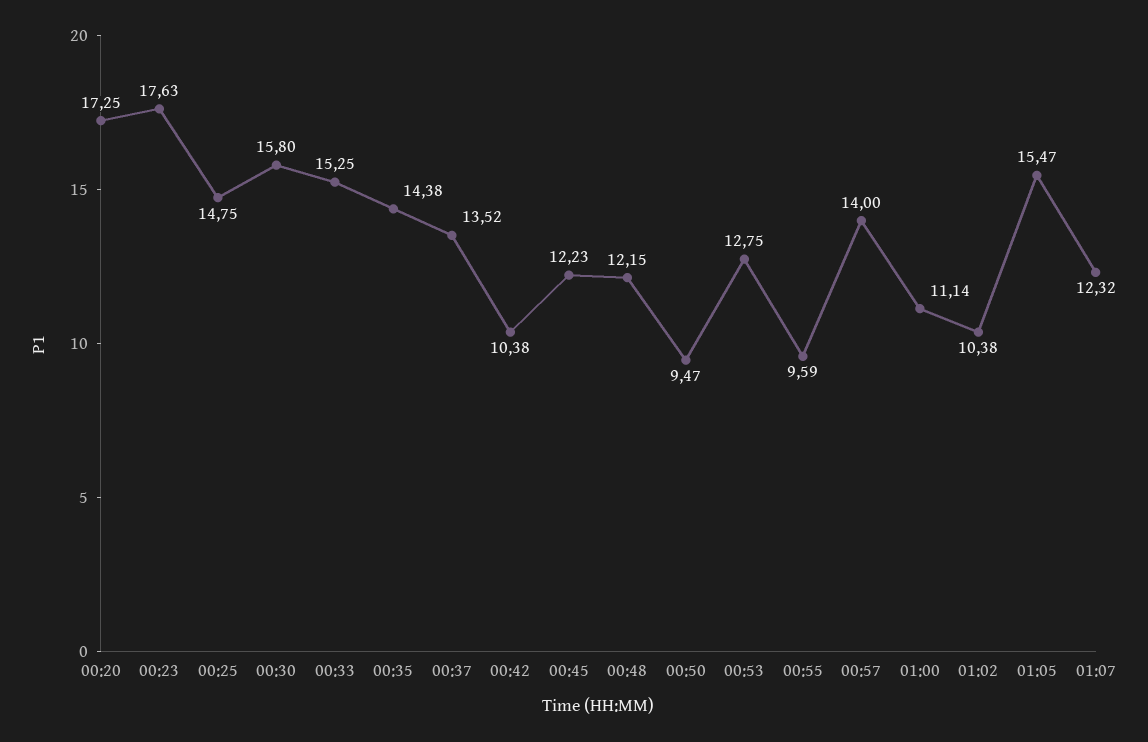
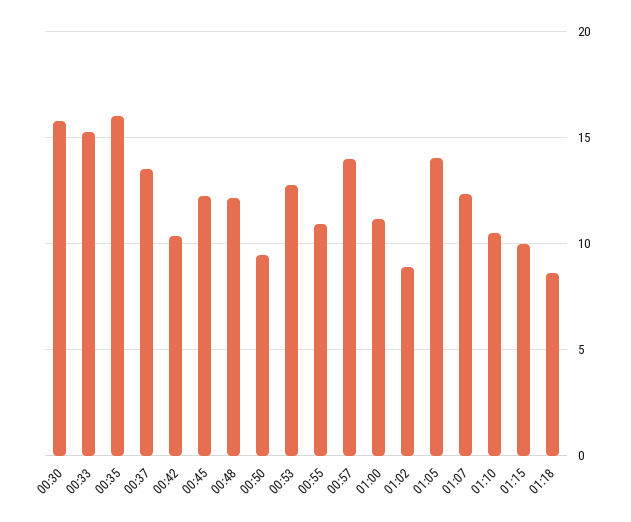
00:20: 17.25 -> none
00:23: 17.63 -> none
00:25: 14.75 -> none
00:35: 14.38 -> 16
00:55: 9.59 -> 11
01:02: 10.38 -> 9
01:05: 15.47 -> 14
01:10: none -> 10.5
01:15: none -> 10
01:18: none -> 8.5

